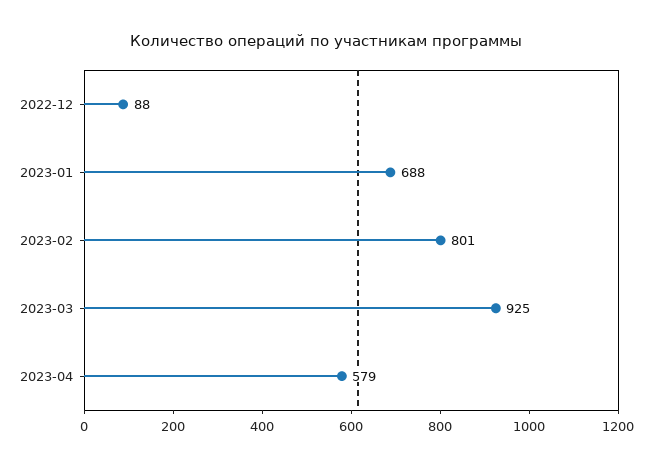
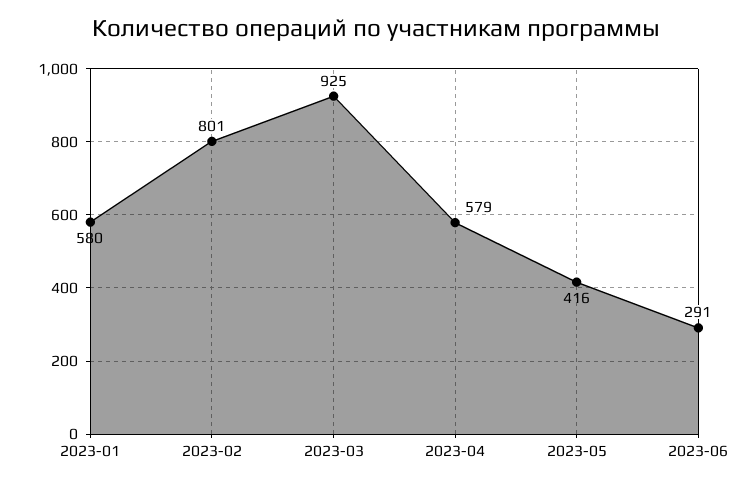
2022-12: 88 -> none
2023-01: 688 -> 580
2023-05: none -> 416
2023-06: none -> 291

